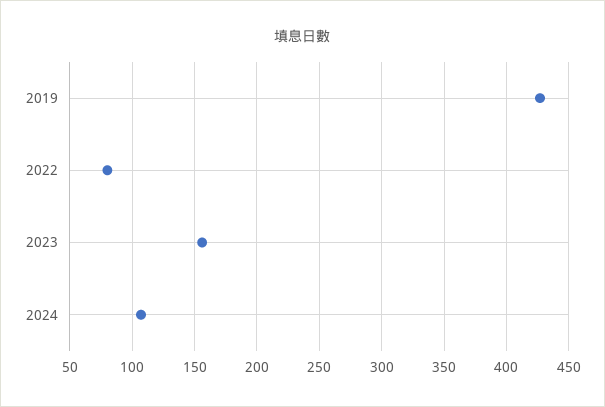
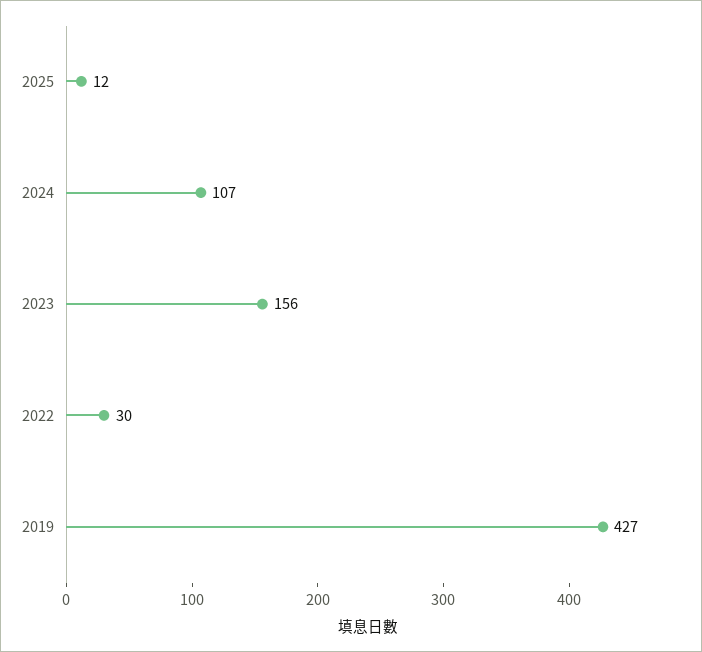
2022: 80 -> 30
2025: none -> 12

